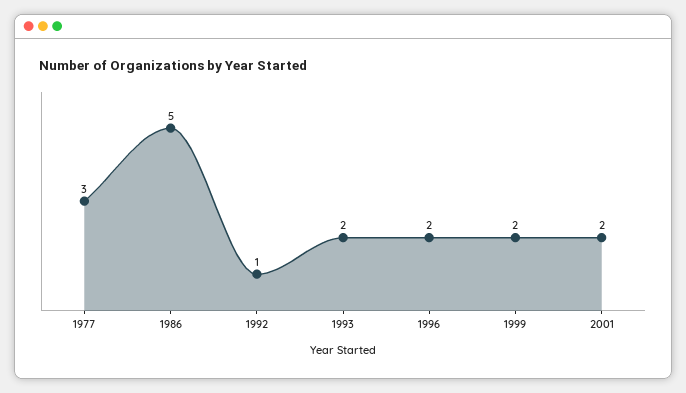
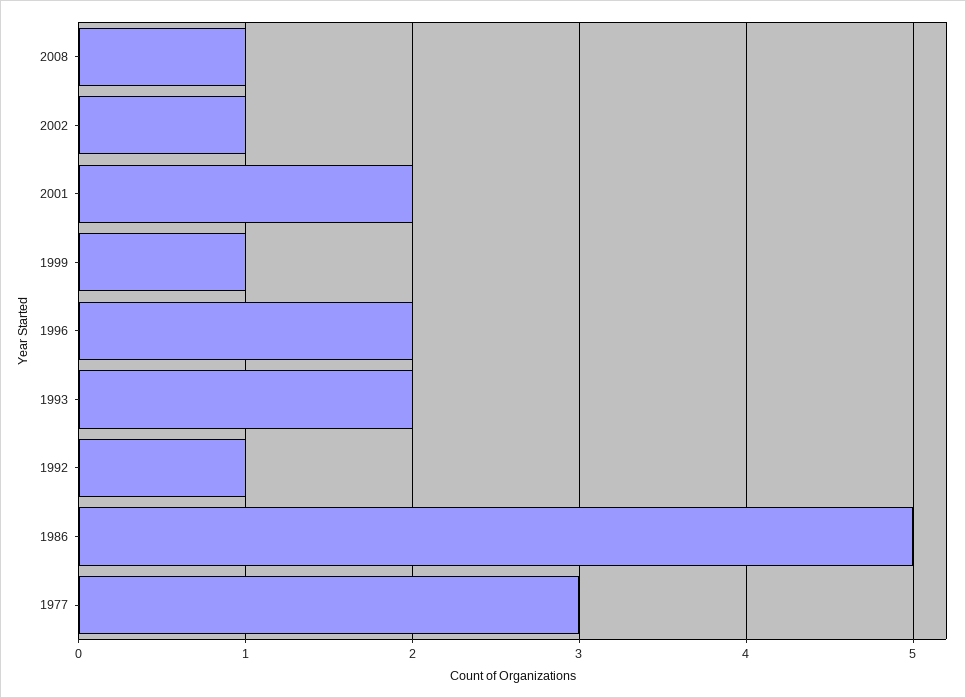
1999: 2 -> 1
2008: none -> 1
2002: none -> 1

